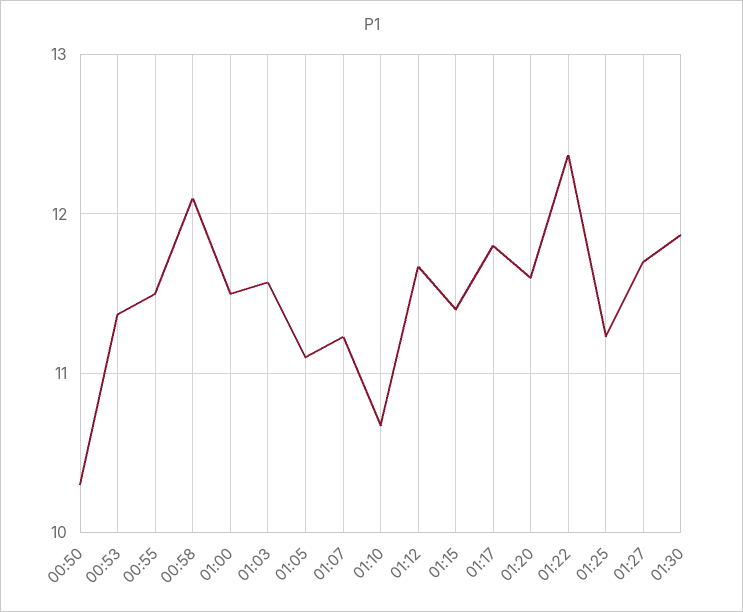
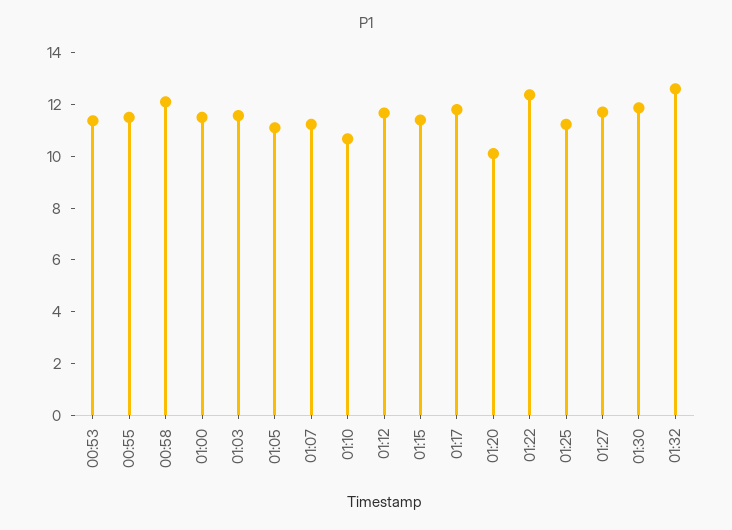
00:50: 10.3 -> none
01:20: 11.6 -> 10
01:32: none -> 12.5

